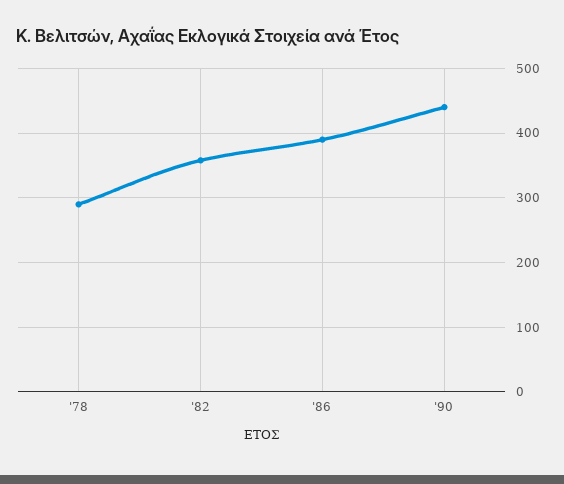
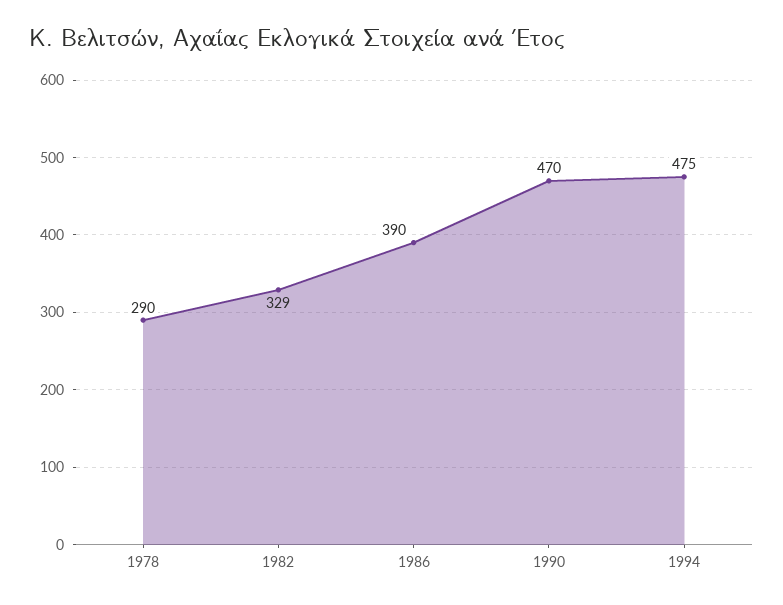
'82: 360 -> 329
'90: 440 -> 470
1994: none -> 475

